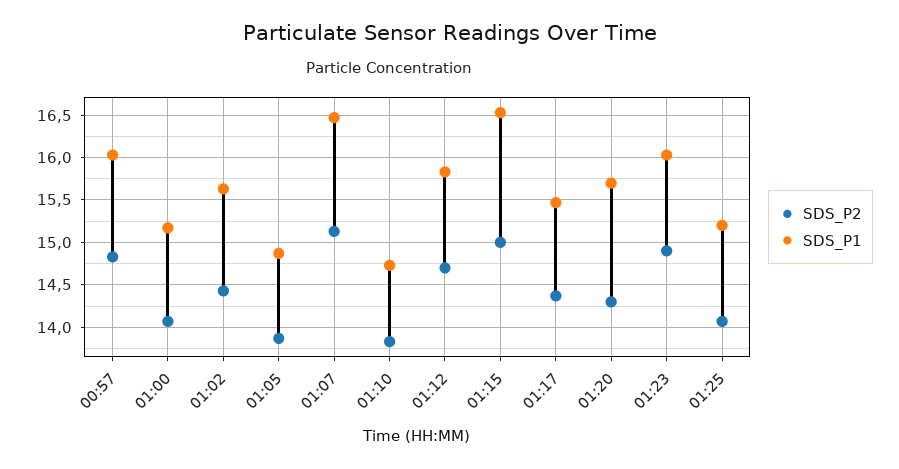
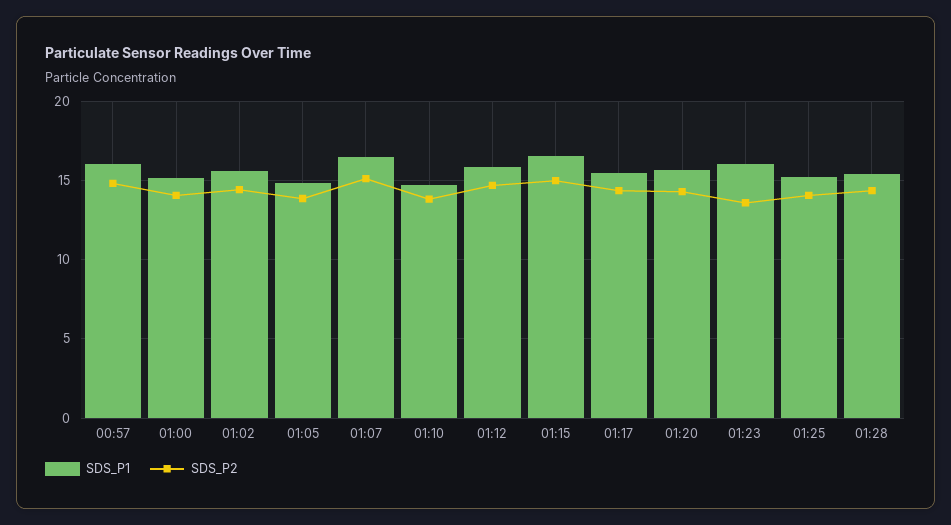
SDS_P2, 01:23: 14.9 -> 13.5
SDS_P1, 01:28: none -> 15.5
SDS_P2, 01:28: none -> 14.5

